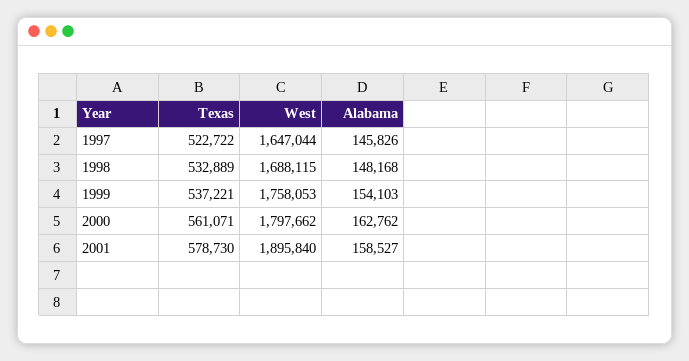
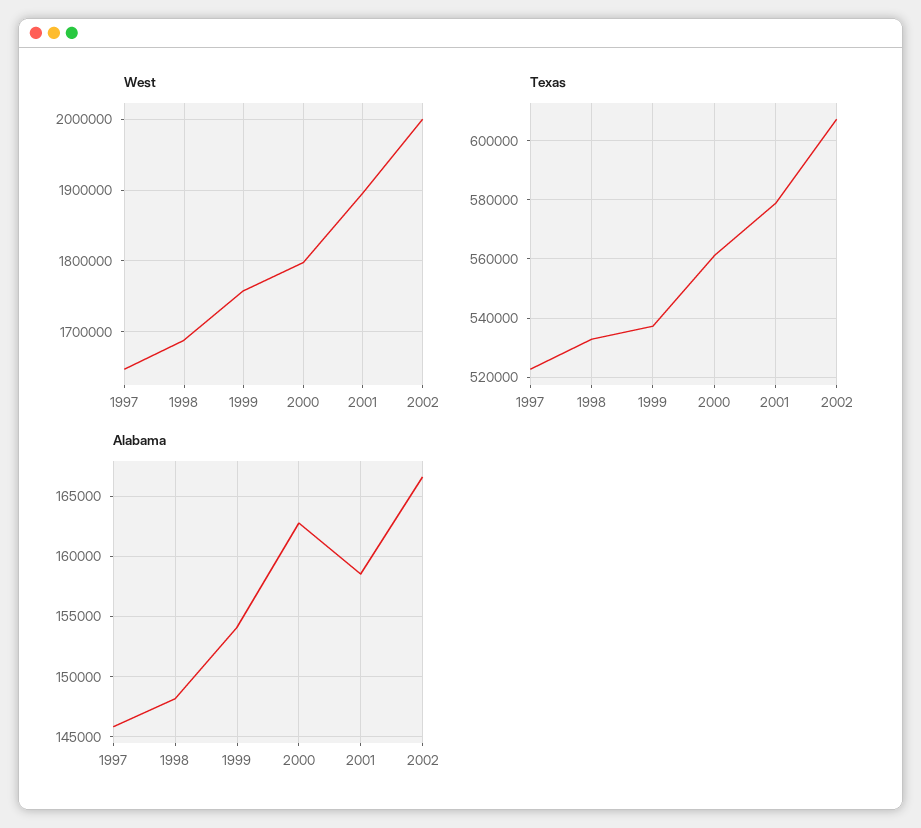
West, 2002: none -> 2000000
Texas, 2002: none -> 607500
Alabama, 2002: none -> 166500

